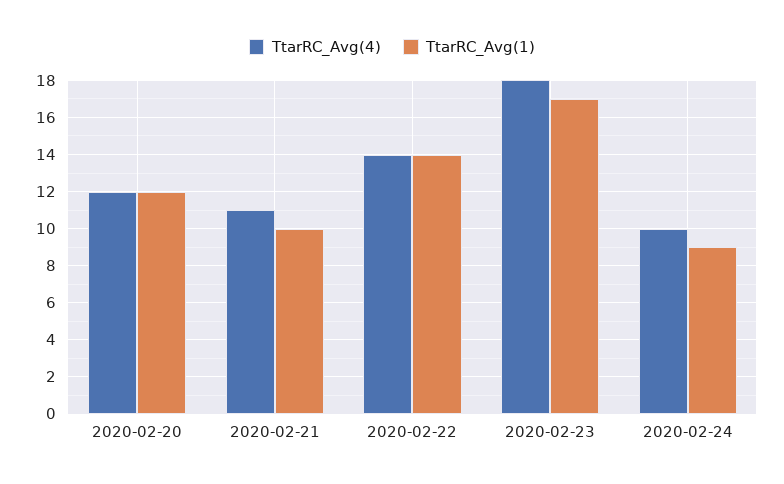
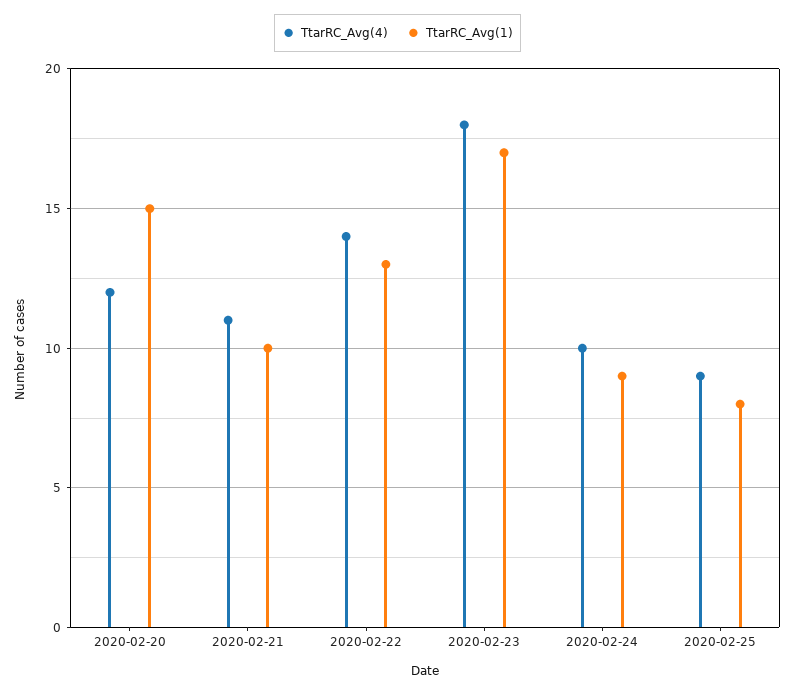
TtarRC_Avg(1), 2020-02-20: 12 -> 15
TtarRC_Avg(1), 2020-02-22: 14 -> 13
TtarRC_Avg(4), 2020-02-25: none -> 9
TtarRC_Avg(1), 2020-02-25: none -> 8

